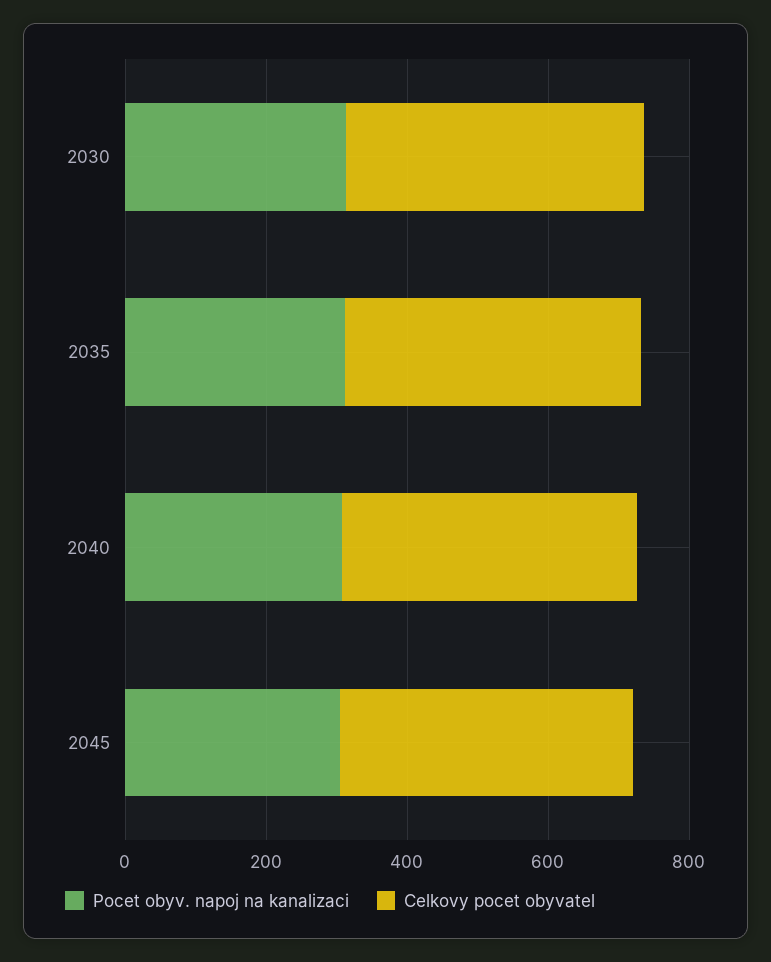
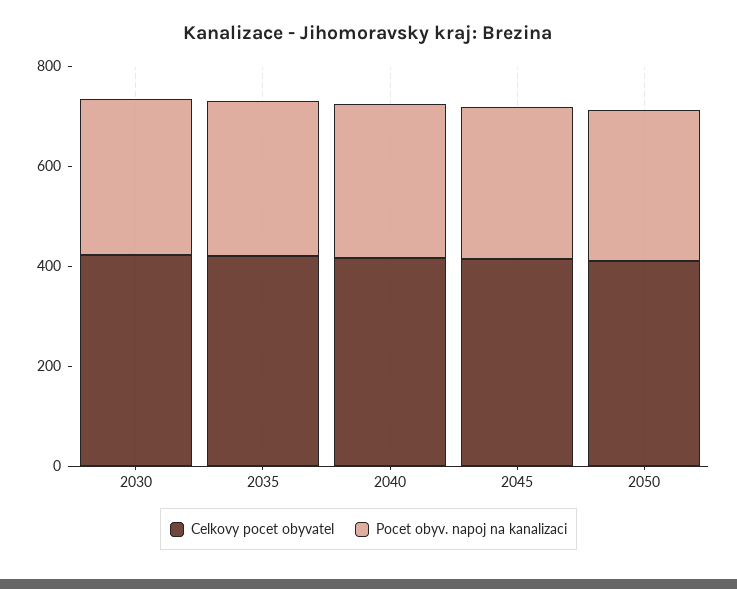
Celkovy pocet obyvatel, 2050: none -> 400
Pocet obyv. napoj na kanalizaci, 2050: none -> 300

